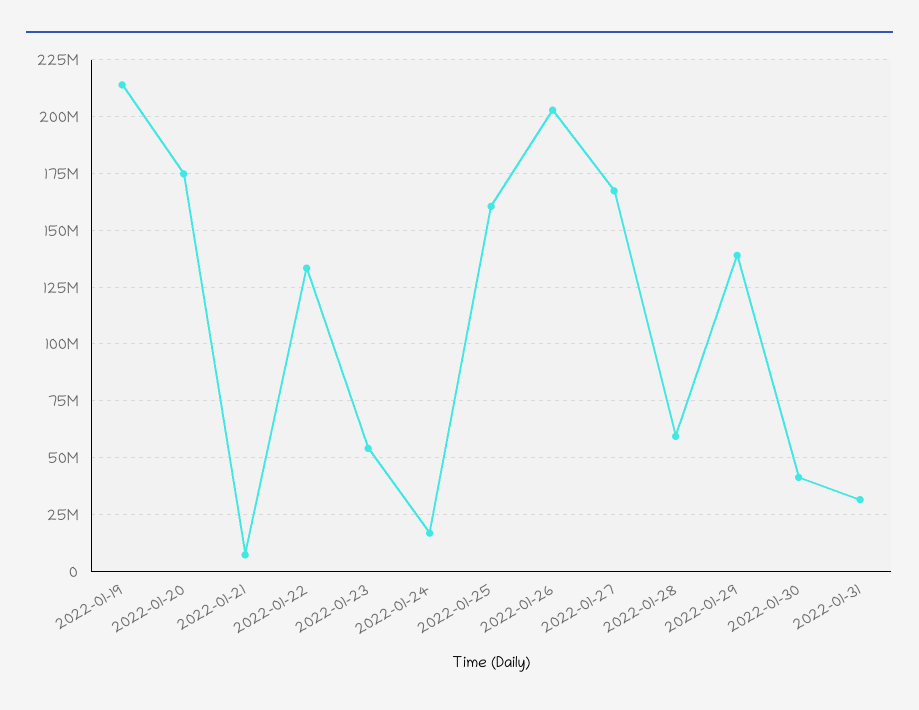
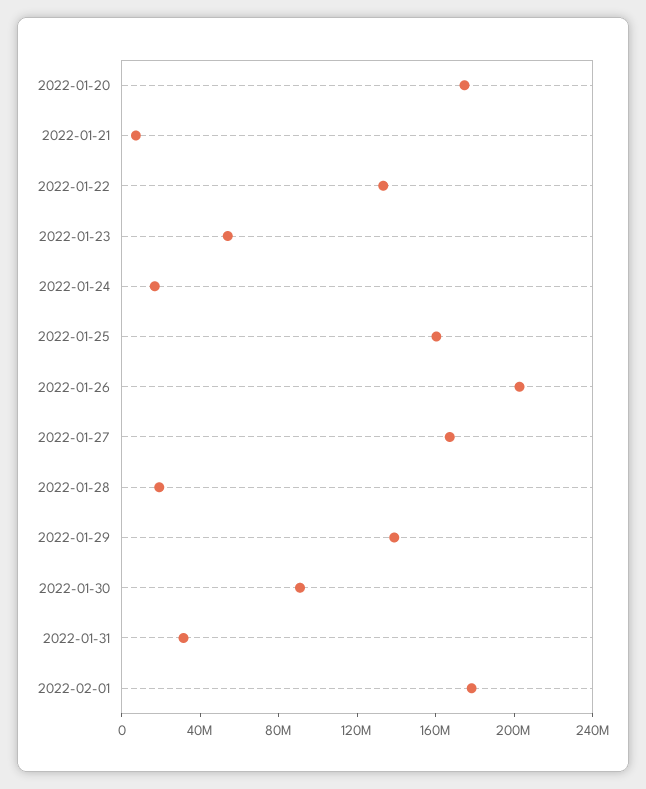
2022-01-19: 215000000 -> none
2022-01-28: 60000000 -> 20000000
2022-01-30: 40000000 -> 90000000
2022-02-01: none -> 180000000

